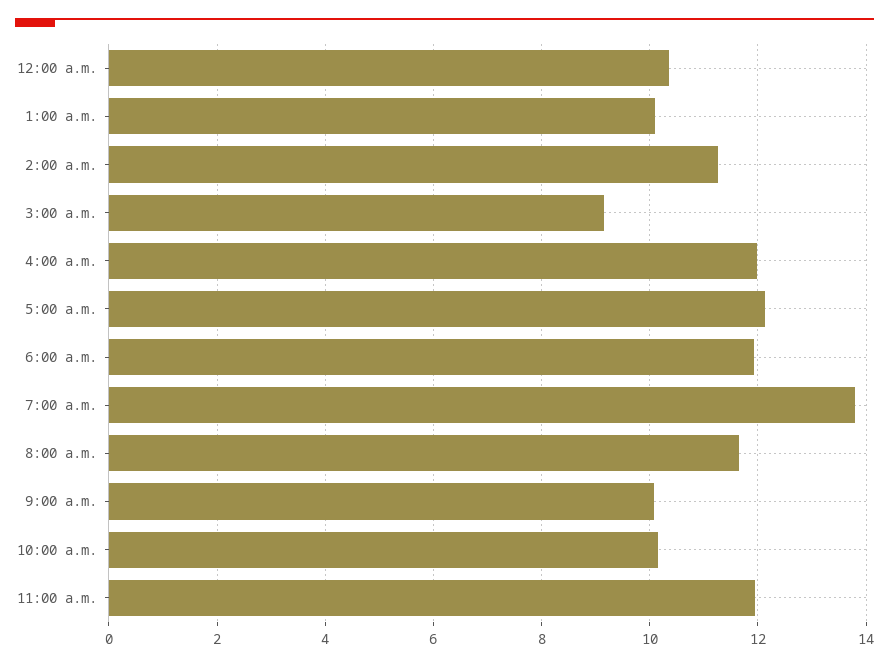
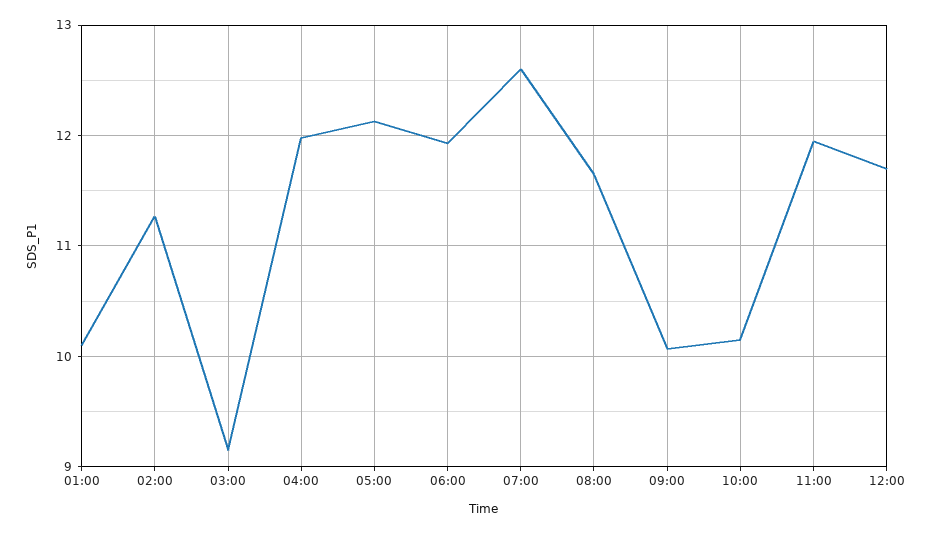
12:00 a.m.: 10.4 -> none
7:00 a.m.: 13.8 -> 12.6
12:00: none -> 11.7

